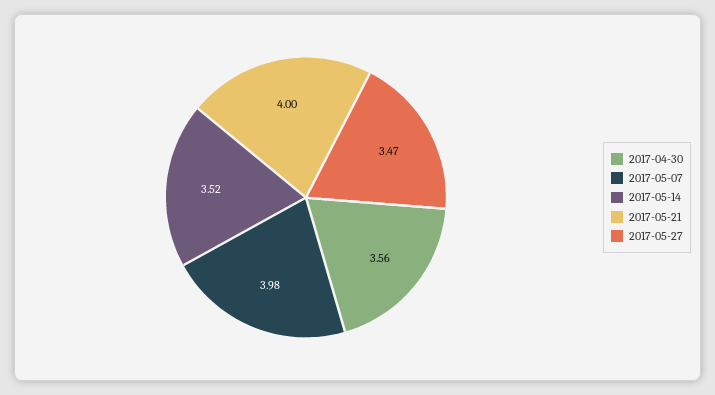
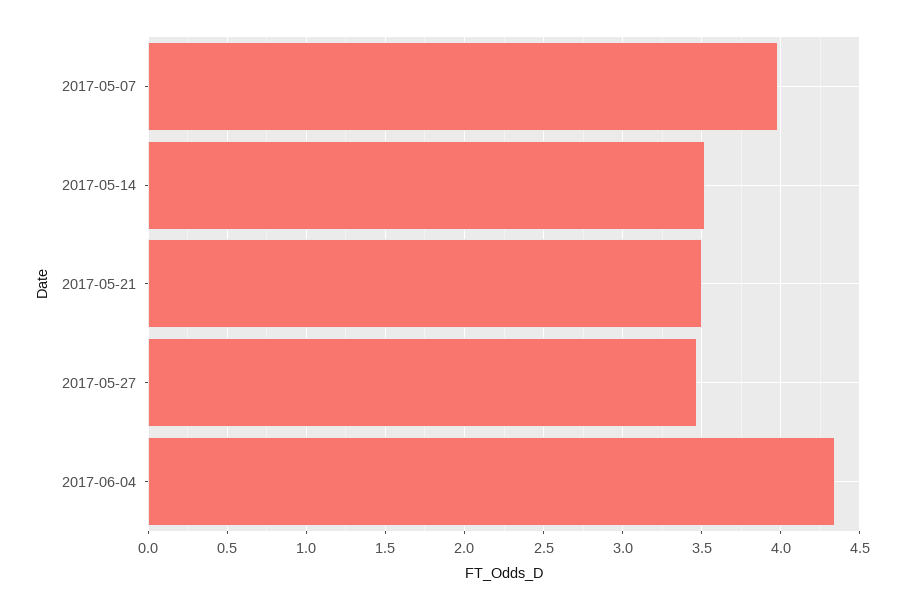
2017-04-30: 3.56 -> none
2017-05-21: 4 -> 3.5
2017-06-04: none -> 4.35

